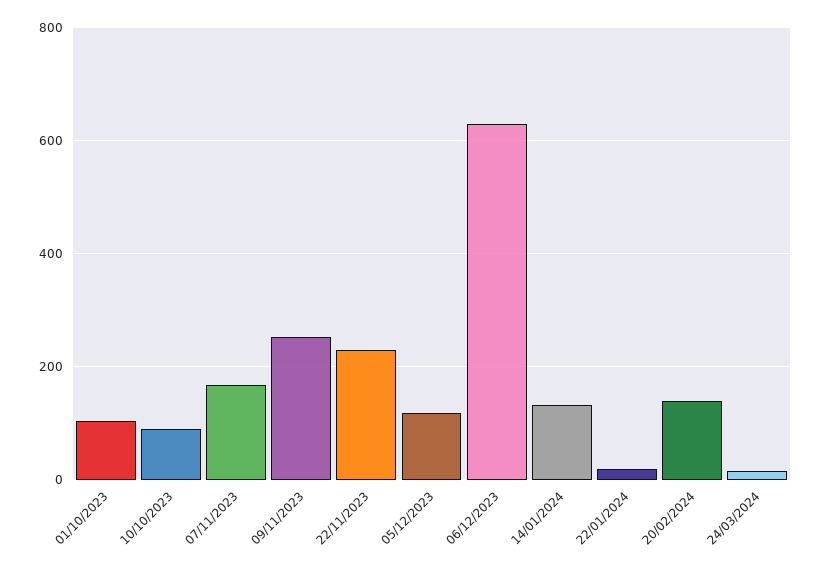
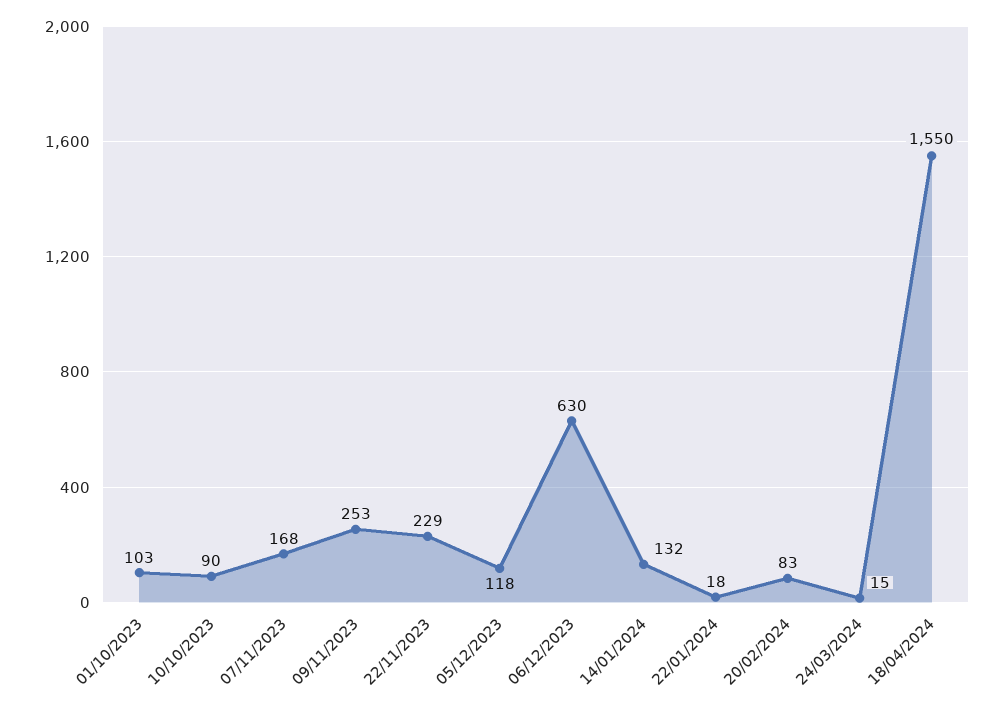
20/02/2024: 140 -> 83
18/04/2024: none -> 1550

